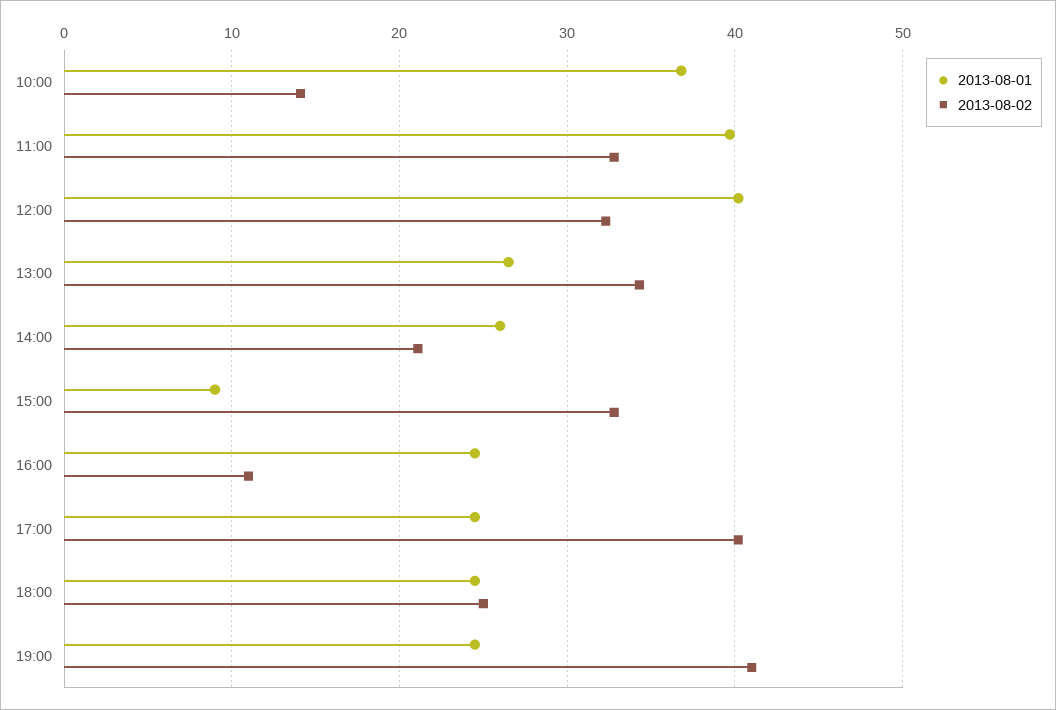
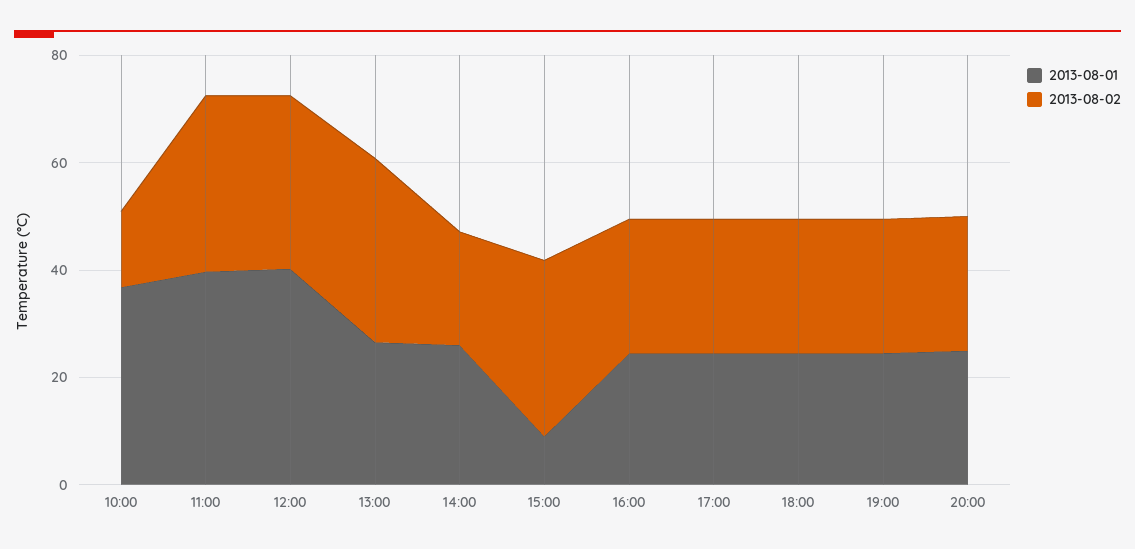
2013-08-02, 16:00: 11 -> 25
2013-08-02, 17:00: 40 -> 25
2013-08-02, 19:00: 41 -> 25
2013-08-01, 20:00: none -> 25
2013-08-02, 20:00: none -> 25

